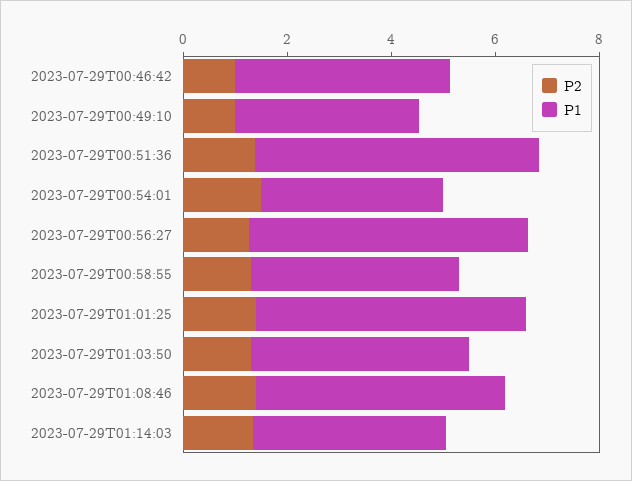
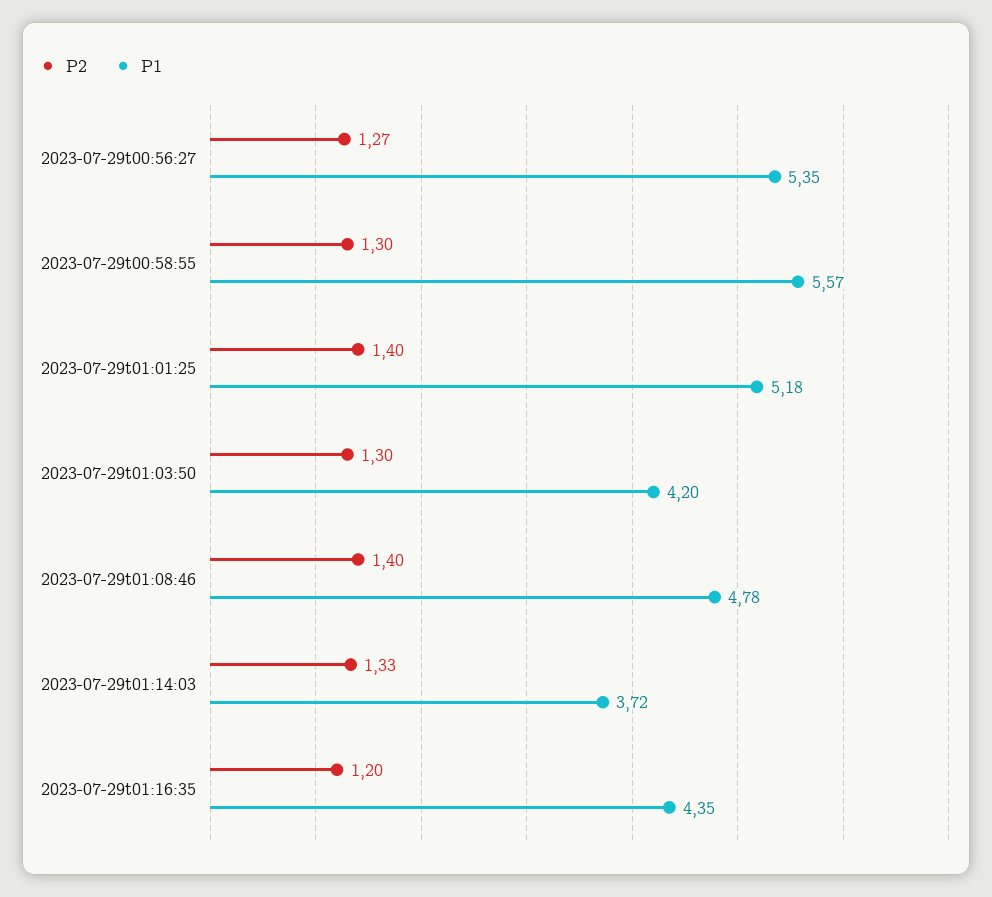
P2, 2023-07-29T00:46:42: 1 -> none
P1, 2023-07-29T00:46:42: 4 -> none
P2, 2023-07-29T00:49:10: 1 -> none
P1, 2023-07-29T00:49:10: 3.5 -> none
P2, 2023-07-29T00:51:36: 1.5 -> none
P1, 2023-07-29T00:51:36: 5.5 -> none
P2, 2023-07-29T00:54:01: 1.5 -> none
P1, 2023-07-29T00:54:01: 3.5 -> none
P1, 2023-07-29T00:58:55: 4 -> 5.57
P2, 2023-07-29t01:16:35: none -> 1.2
P1, 2023-07-29t01:16:35: none -> 4.35

